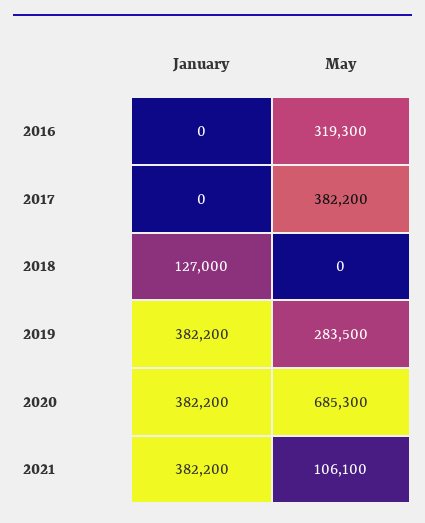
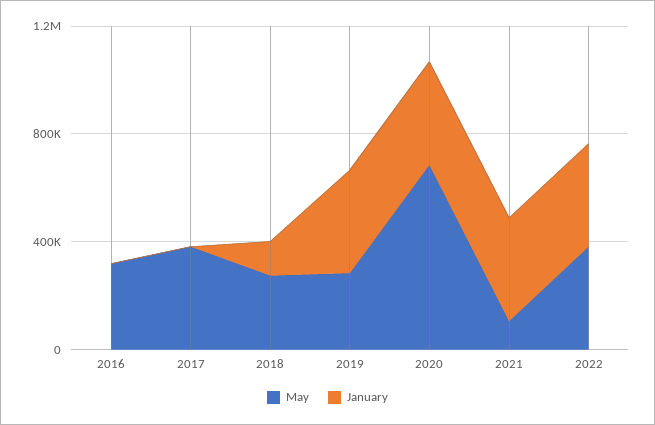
May, 2018: 0 -> 300000
May, 2022: none -> 400000
January, 2022: none -> 400000

